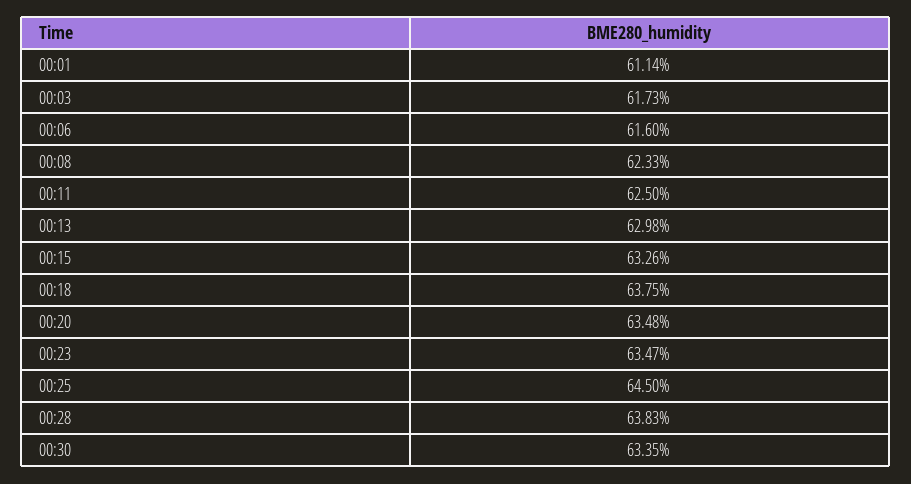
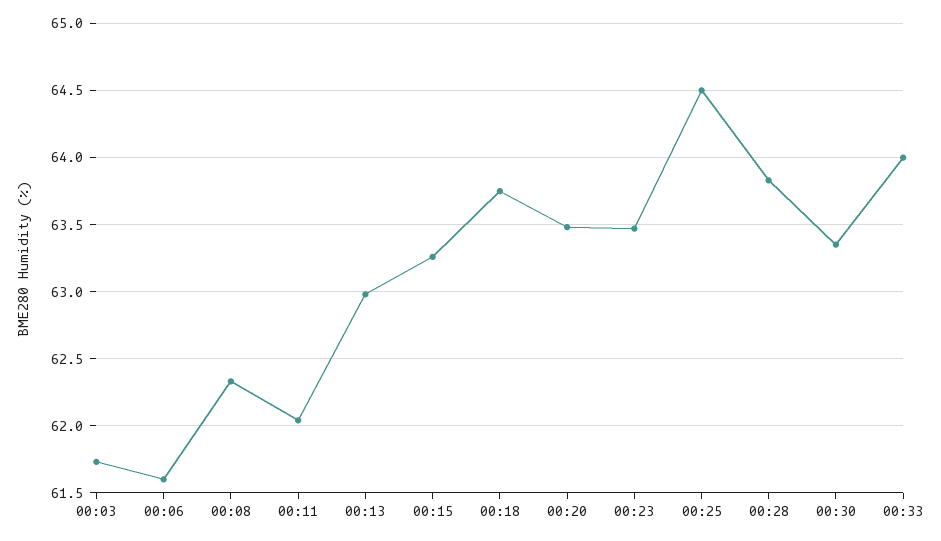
00:01: 61.14 -> none
00:11: 62.5 -> 62.05
00:33: none -> 64

